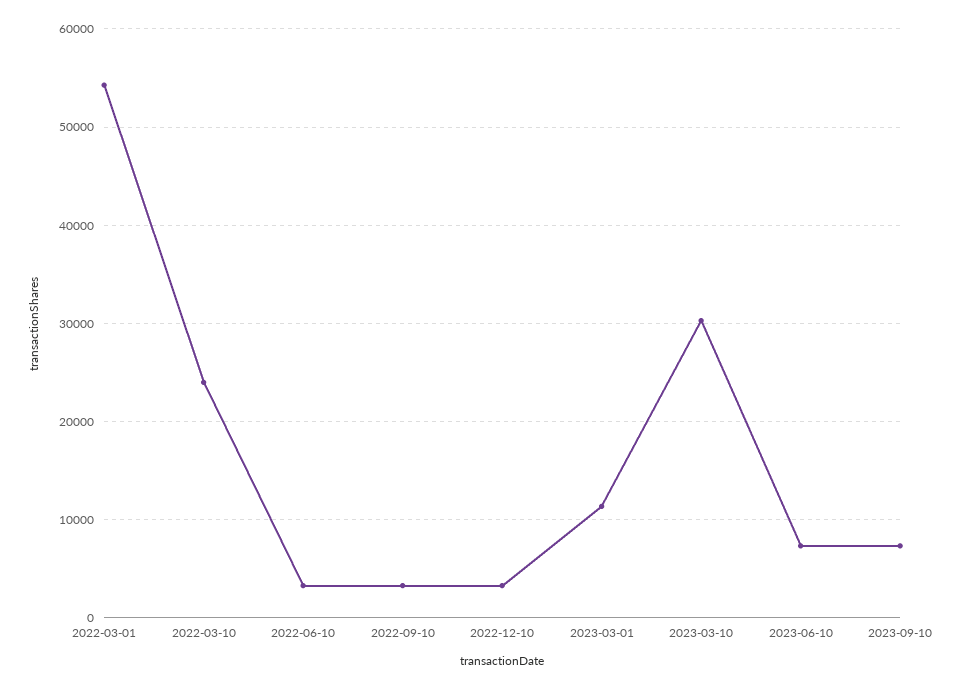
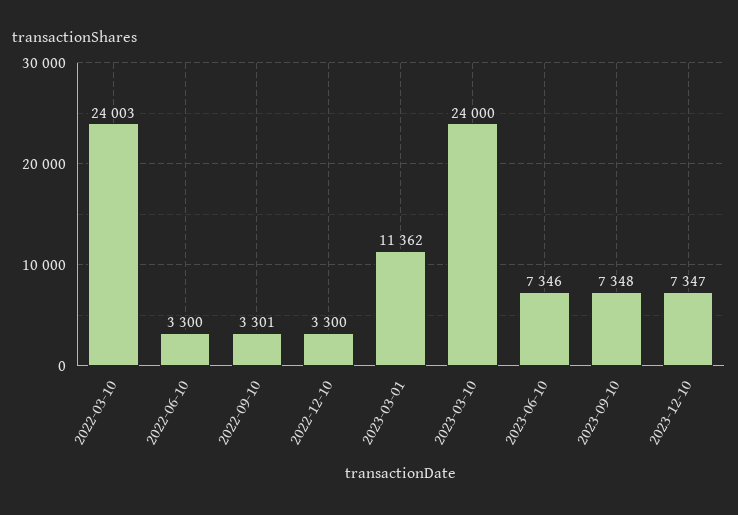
2022-03-01: 54000 -> none
2023-03-10: 30000 -> 24000
2023-12-10: none -> 7347

